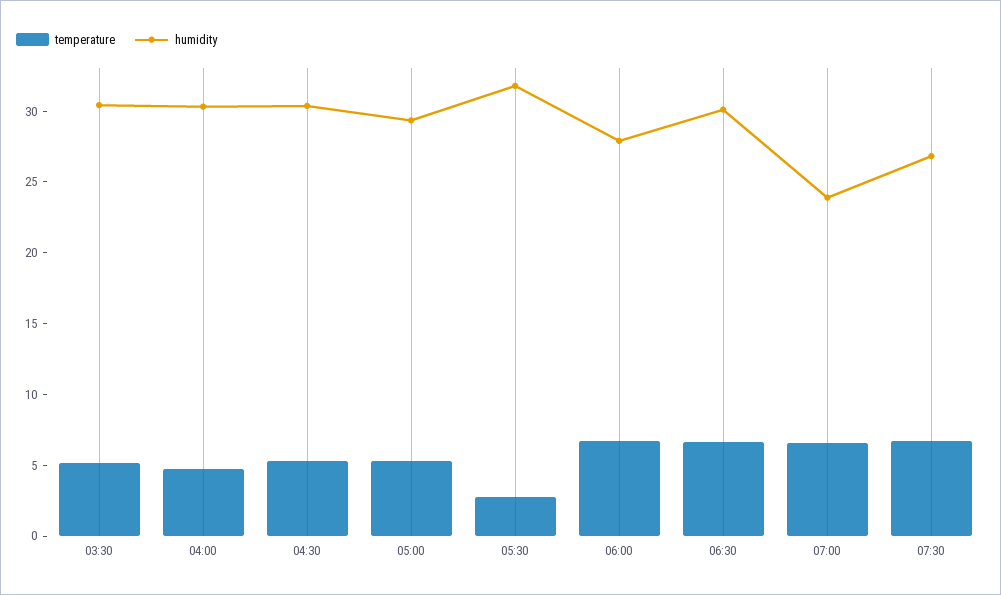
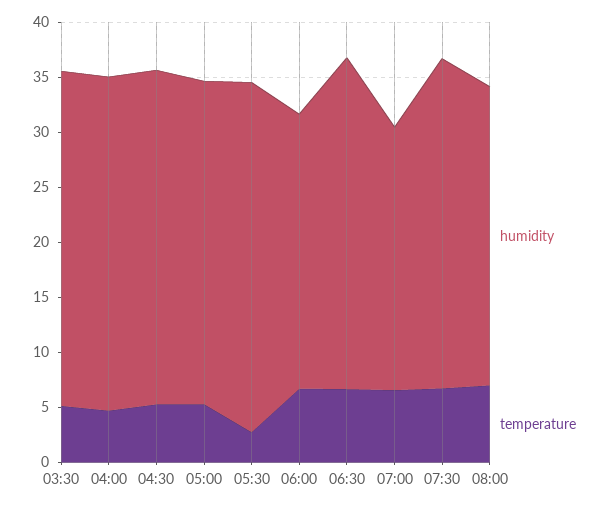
humidity, 06:00: 28 -> 25
humidity, 07:30: 27 -> 30
humidity, 08:00: none -> 27
temperature, 08:00: none -> 7

